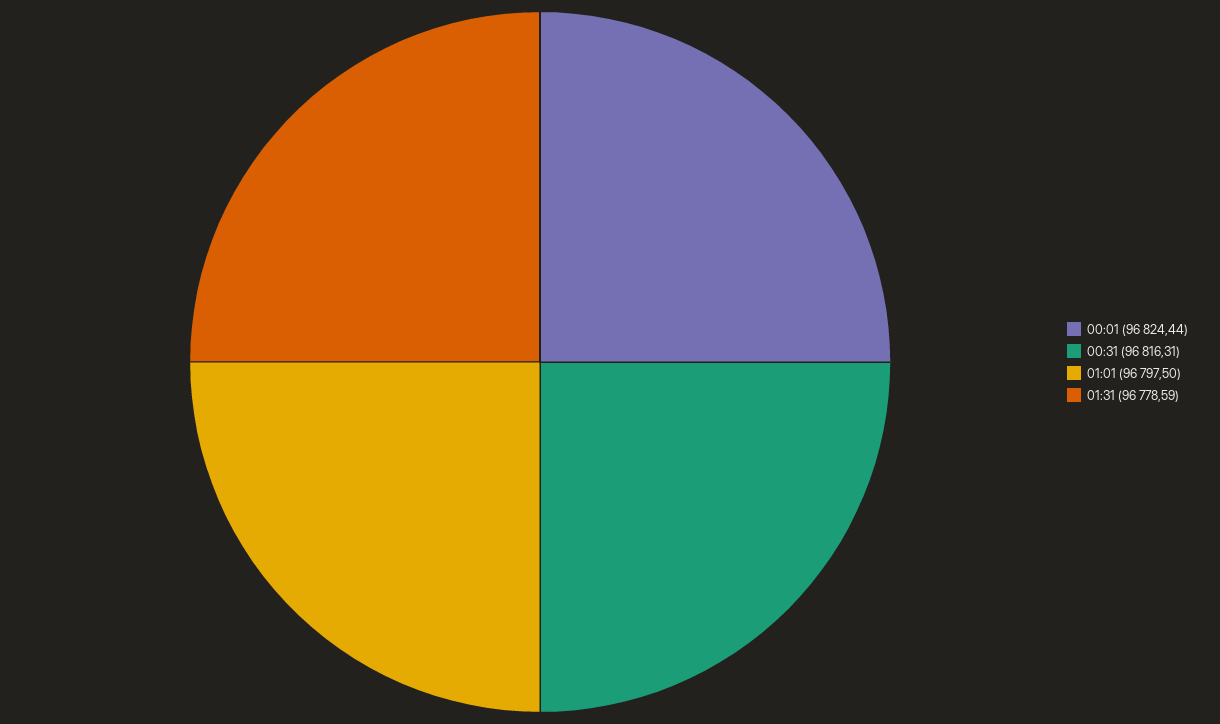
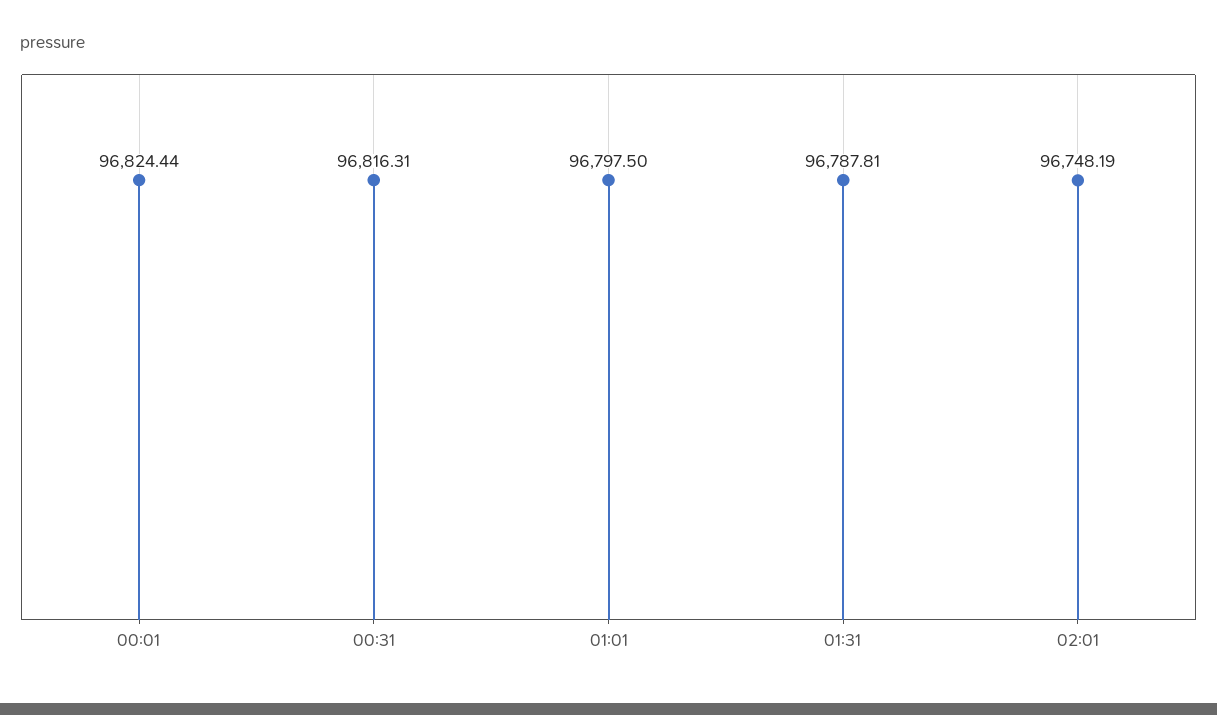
01:31: 96778.59 -> 96787.81
02:01: none -> 96748.19

